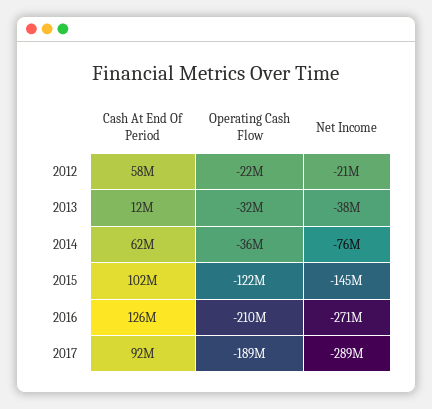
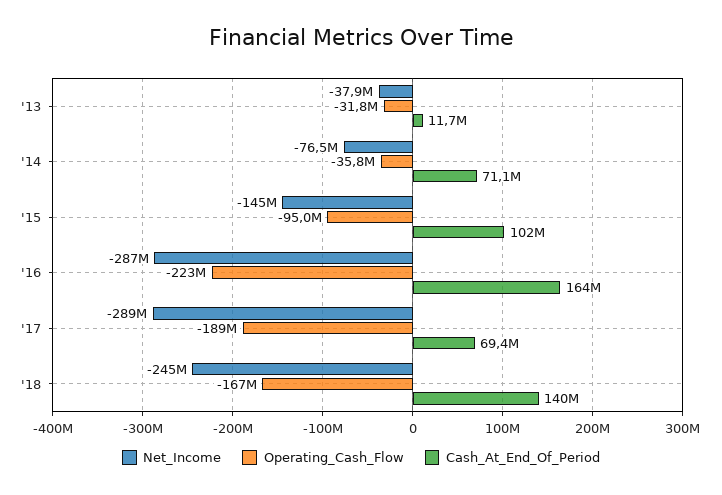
Cash At End Of Period, 2012: 58000000 -> none
Operating Cash Flow, 2012: -22000000 -> none
Net Income, 2012: -21000000 -> none
Cash At End Of Period, 2014: 62000000 -> 71100000
Operating Cash Flow, 2015: -122000000 -> -95000000
Cash At End Of Period, 2016: 126000000 -> 164000000
Operating Cash Flow, 2016: -210000000 -> -223000000
Net Income, 2016: -271000000 -> -287000000
Cash At End Of Period, 2017: 92000000 -> 69400000
Net Income, '18: none -> -245000000
Operating Cash Flow, '18: none -> -167000000
Cash At End Of Period, '18: none -> 140000000

